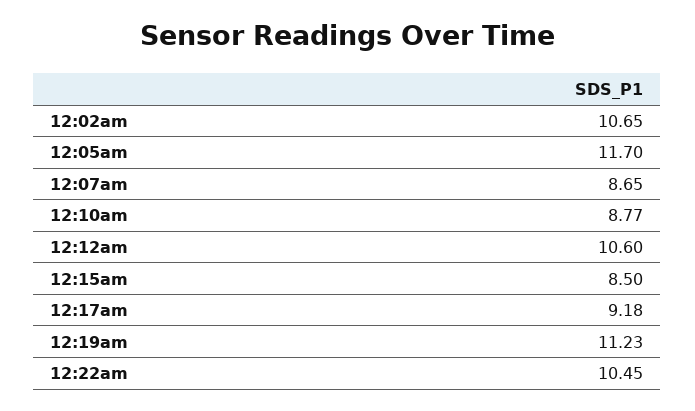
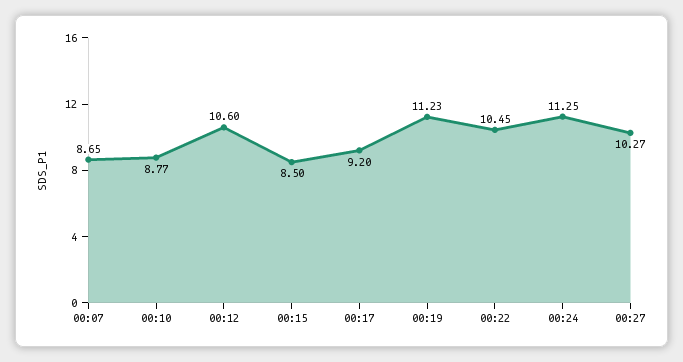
12:02am: 10.65 -> none
12:05am: 11.7 -> none
12:17am: 9.18 -> 9.2
00:24: none -> 11.25
00:27: none -> 10.27

